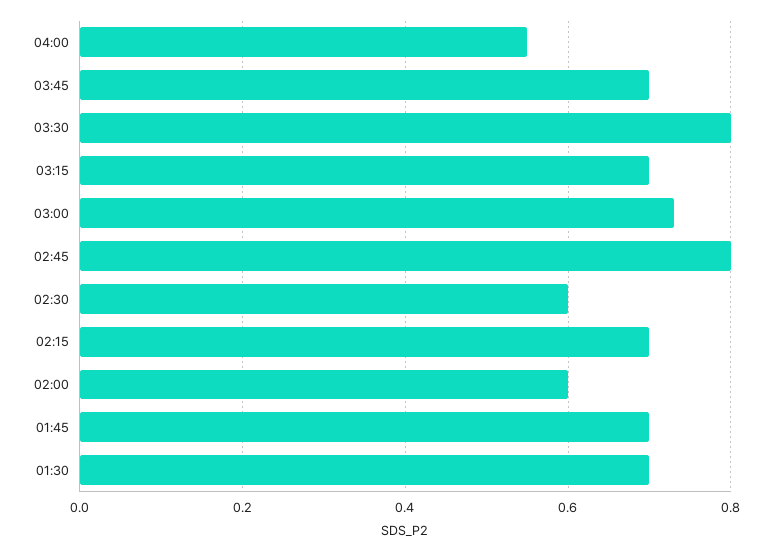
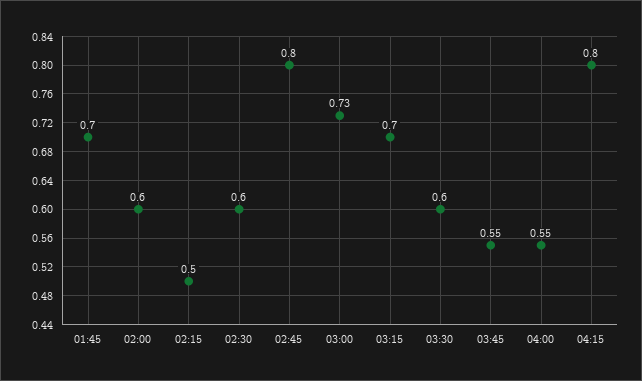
03:45: 0.7 -> 0.55
03:30: 0.8 -> 0.6
02:15: 0.7 -> 0.5
01:30: 0.7 -> none
04:15: none -> 0.8

